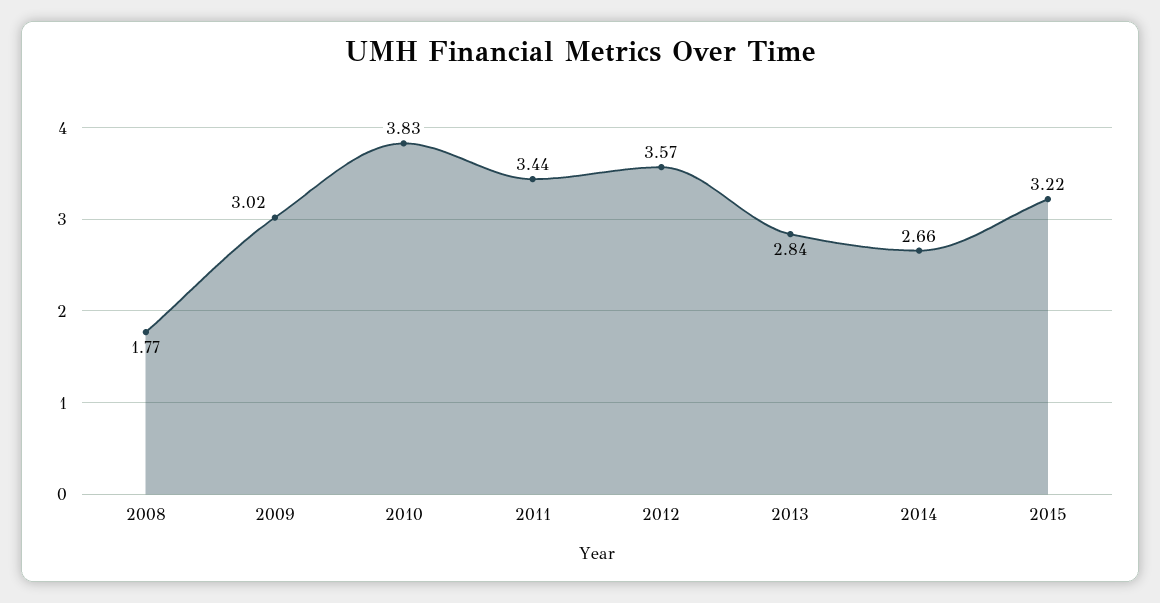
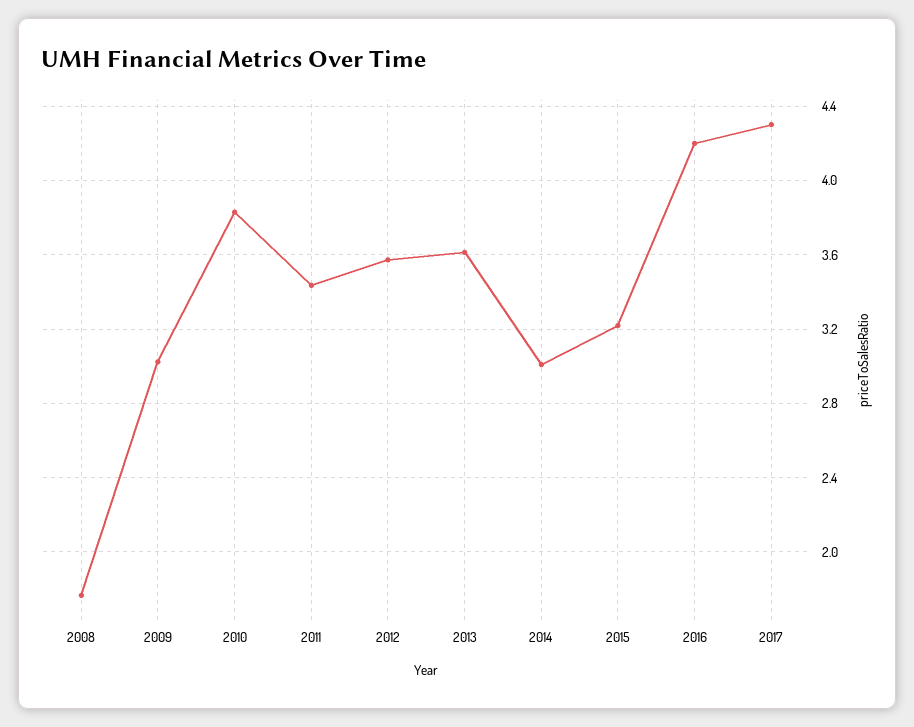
2013: 2.84 -> 3.6
2014: 2.66 -> 3
2016: none -> 4.2
2017: none -> 4.3

